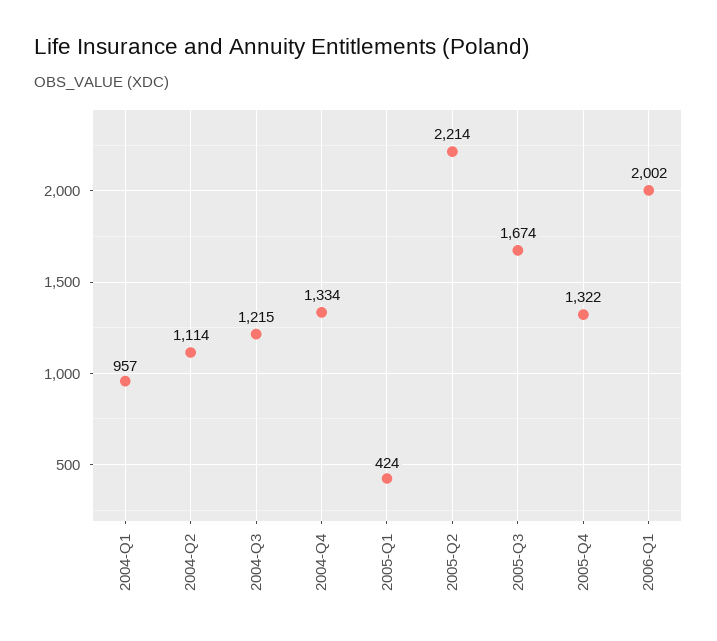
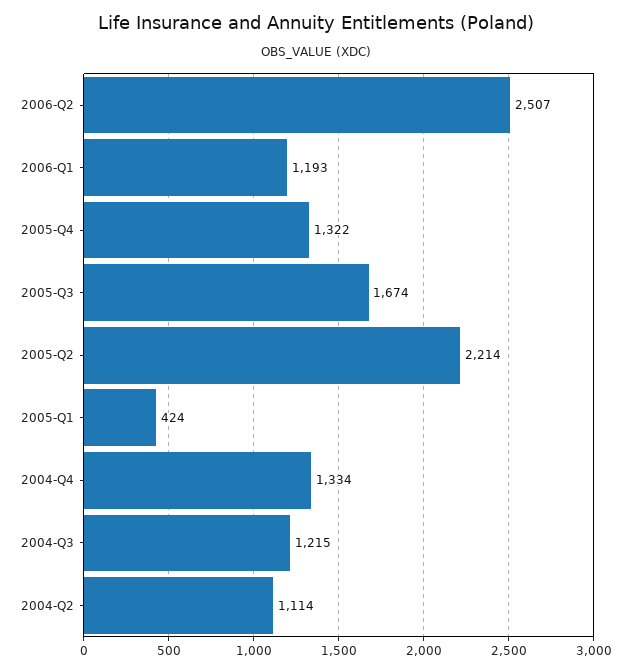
2004-Q1: 957 -> none
2006-Q1: 2002 -> 1193
2006-Q2: none -> 2507

